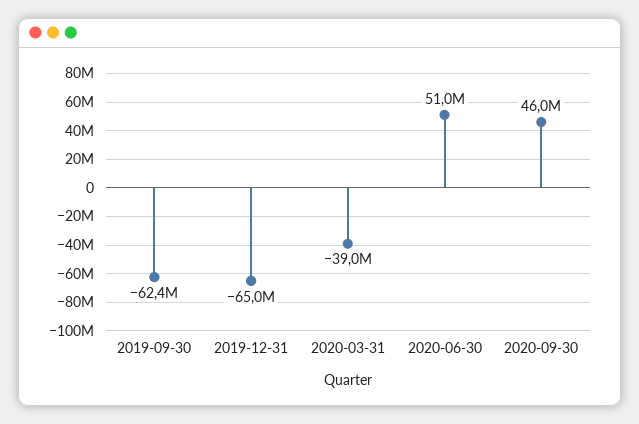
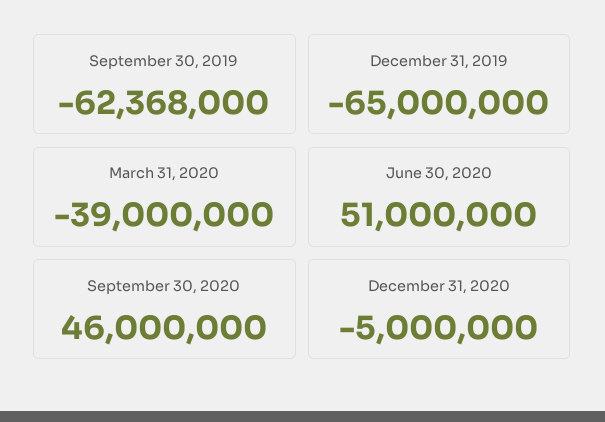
December 31, 2020: none -> -5000000

